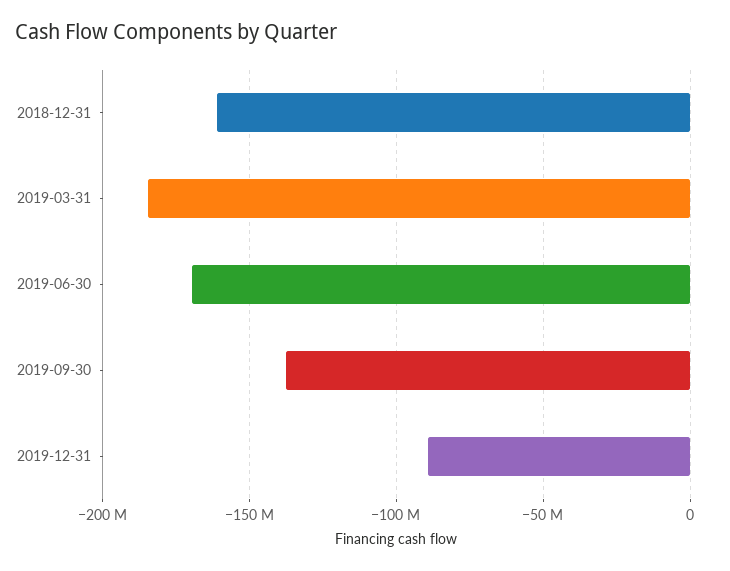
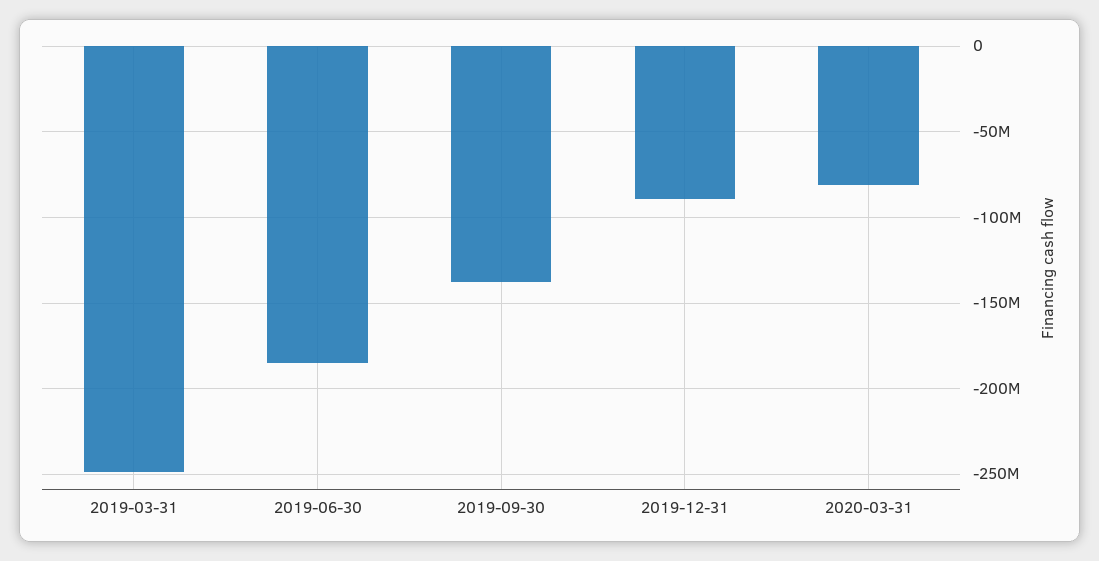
2018-12-31: -160000000 -> none
2019-03-31: -185000000 -> -250000000
2019-06-30: -170000000 -> -185000000
2020-03-31: none -> -80000000

